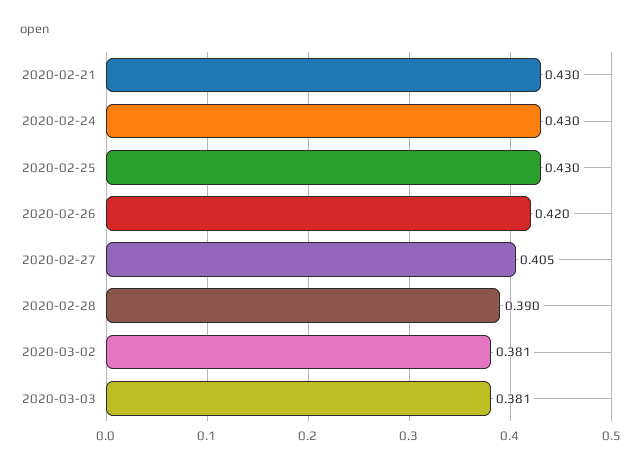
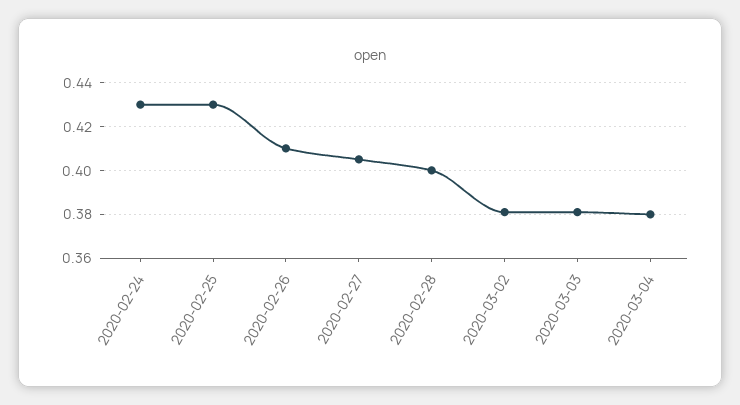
2020-02-21: 0.43 -> none
2020-02-26: 0.42 -> 0.41
2020-02-28: 0.39 -> 0.4
2020-03-04: none -> 0.38

